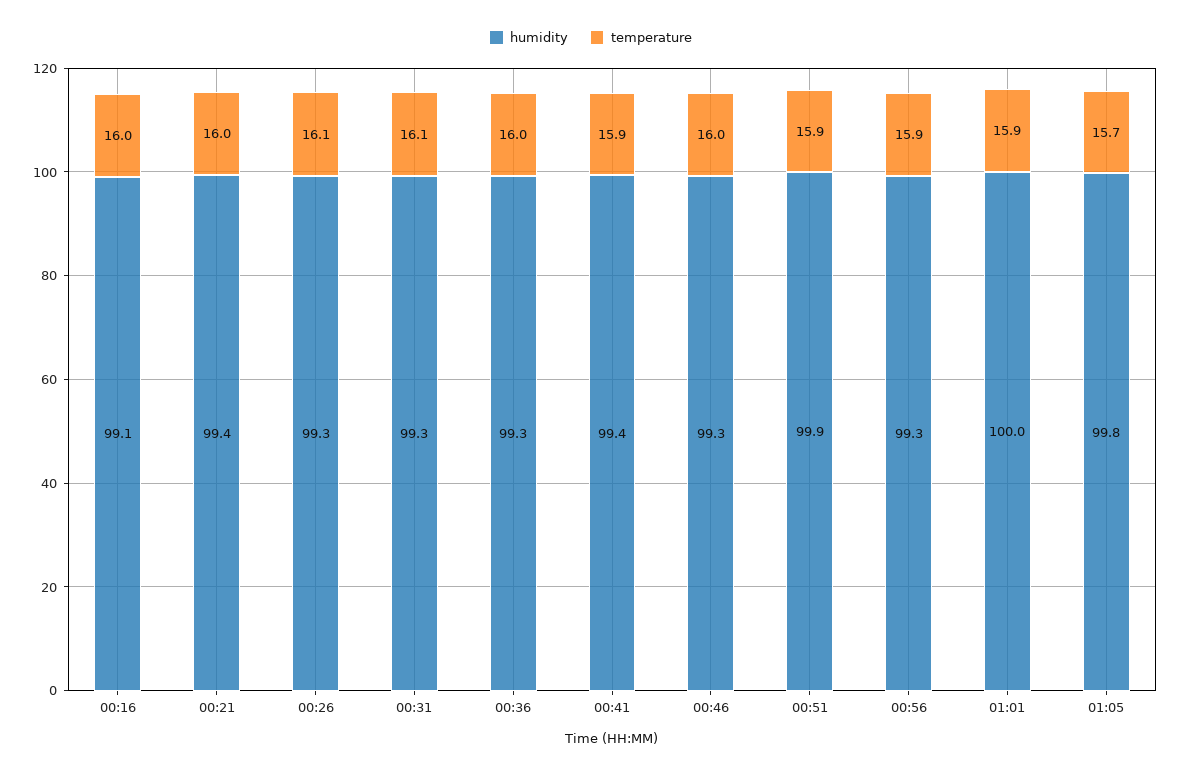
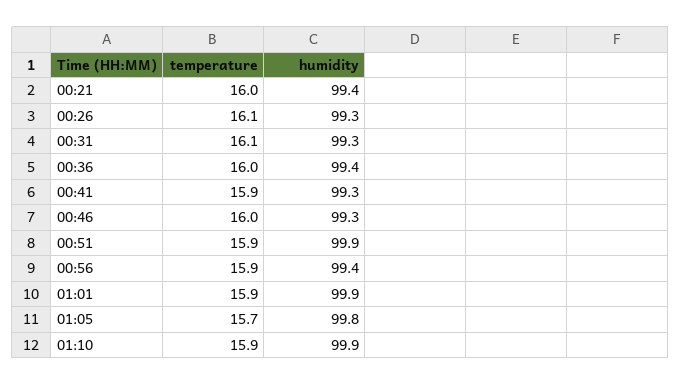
humidity, 00:16: 99.1 -> none
temperature, 00:16: 16 -> none
humidity, 00:36: 99.3 -> 99.4
humidity, 00:41: 99.4 -> 99.3
humidity, 00:56: 99.3 -> 99.4
humidity, 01:01: 100 -> 99.9
temperature, 01:10: none -> 15.9
humidity, 01:10: none -> 99.9

